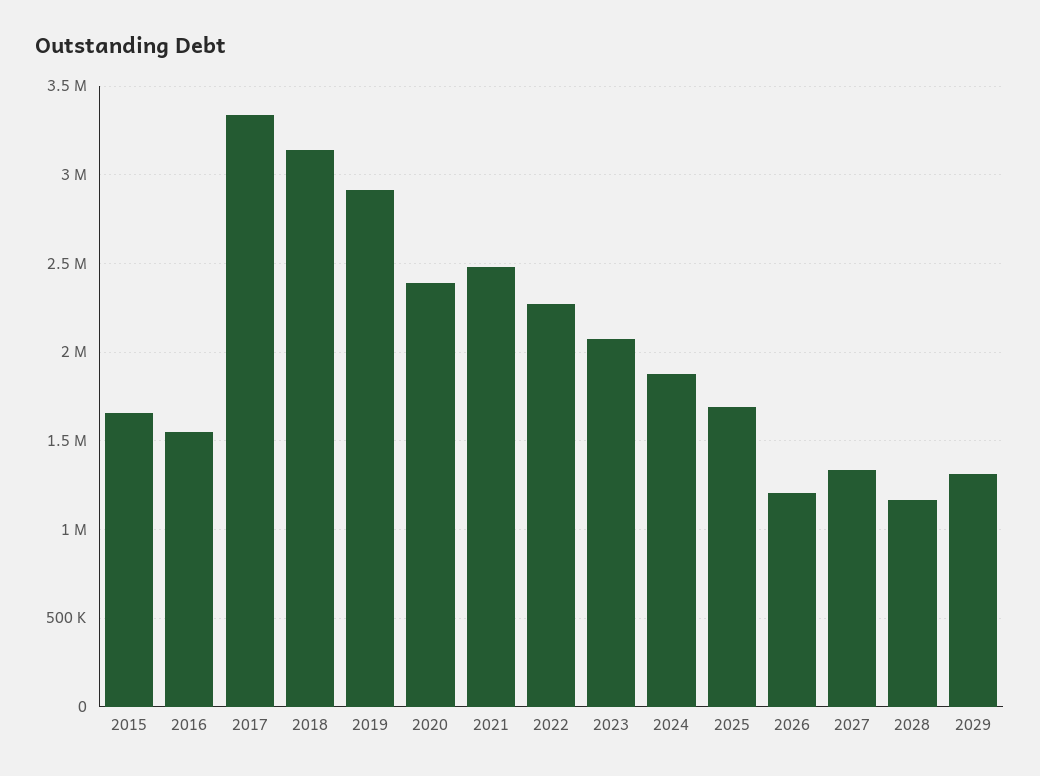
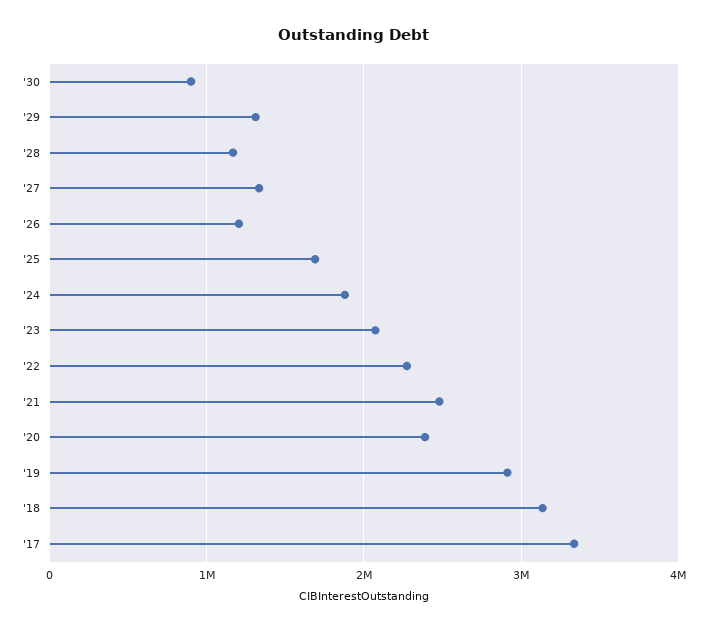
2015: 1650000 -> none
2016: 1550000 -> none
'30: none -> 900000

